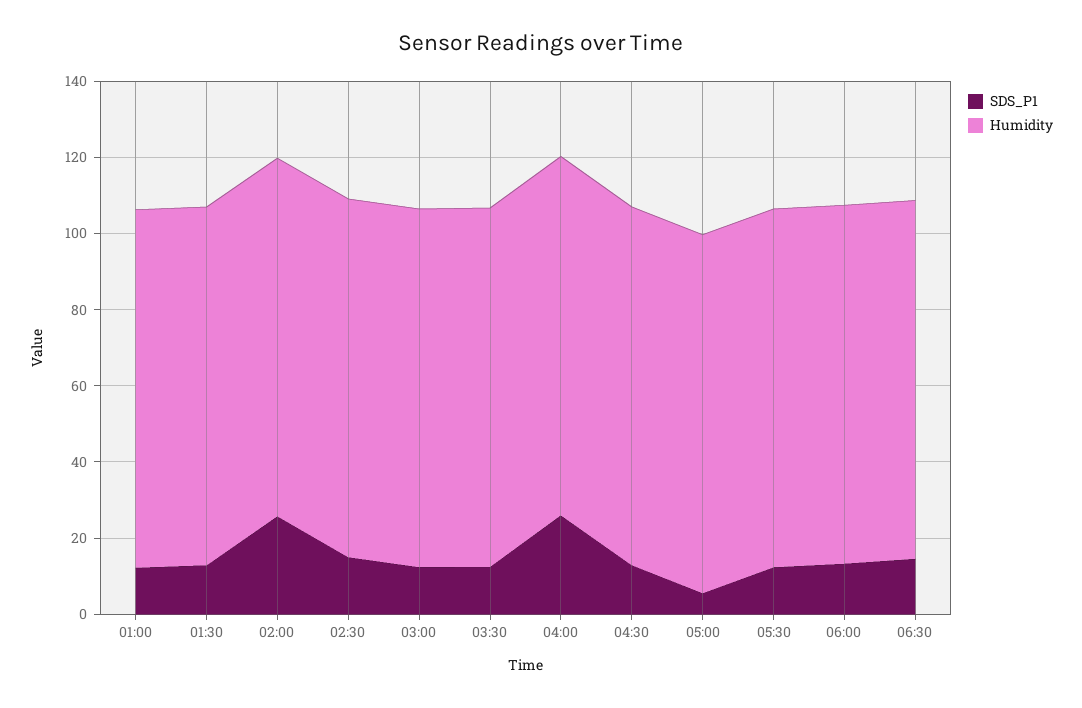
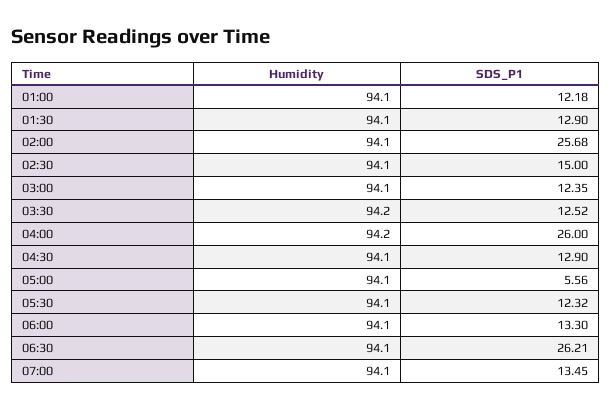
SDS_P1, 06:30: 15 -> 26.21
Humidity, 07:00: none -> 94.1
SDS_P1, 07:00: none -> 13.45

